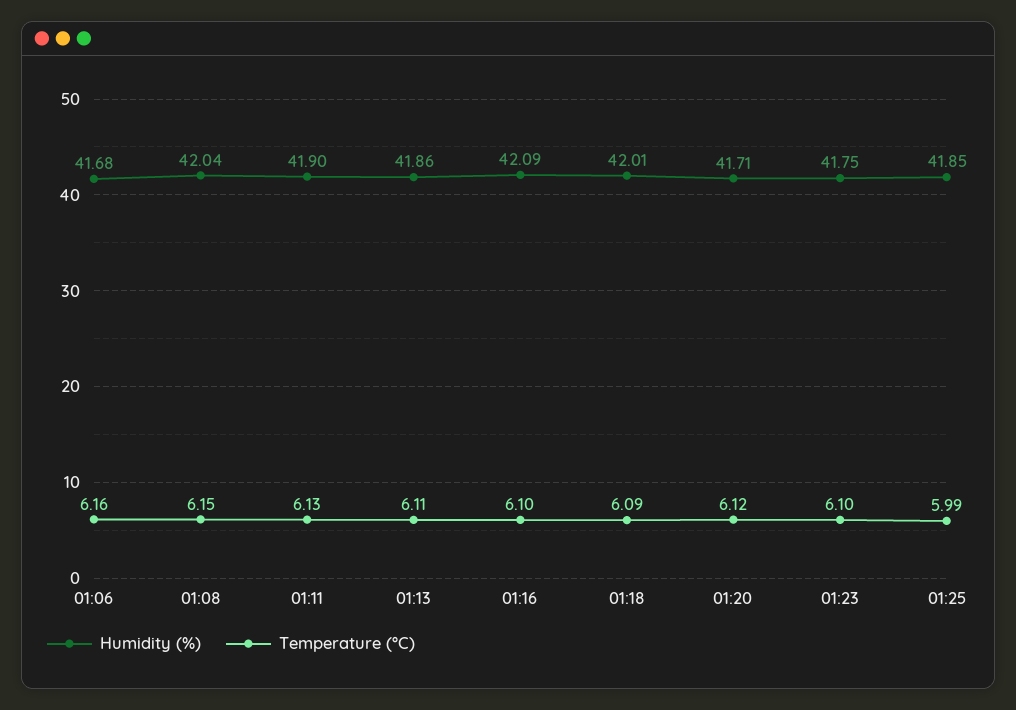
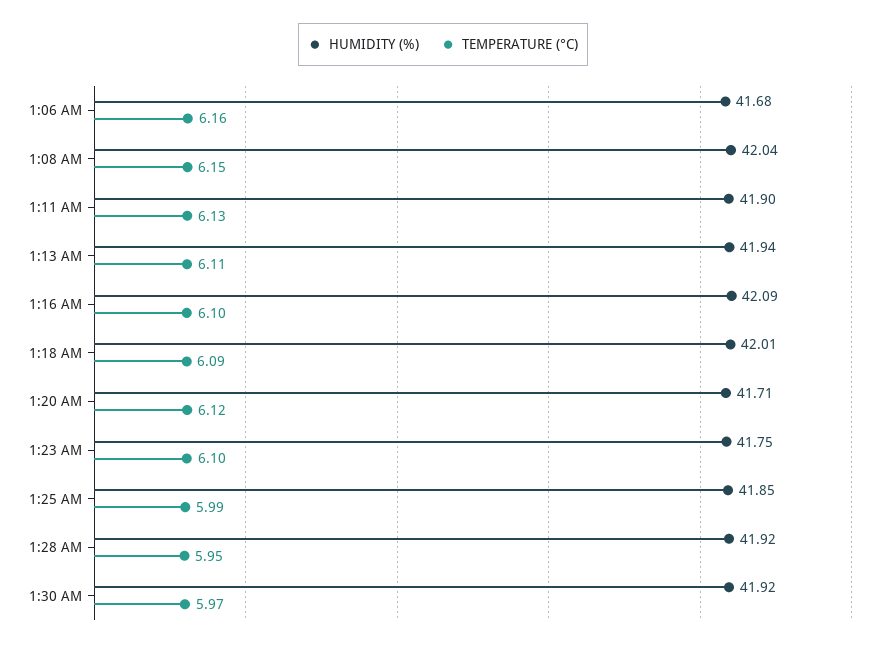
Humidity (%), 01:13: 41.86 -> 41.94
Humidity (%), 1:28 AM: none -> 41.92
Temperature (°C), 1:28 AM: none -> 5.95
Humidity (%), 1:30 AM: none -> 41.92
Temperature (°C), 1:30 AM: none -> 5.97

